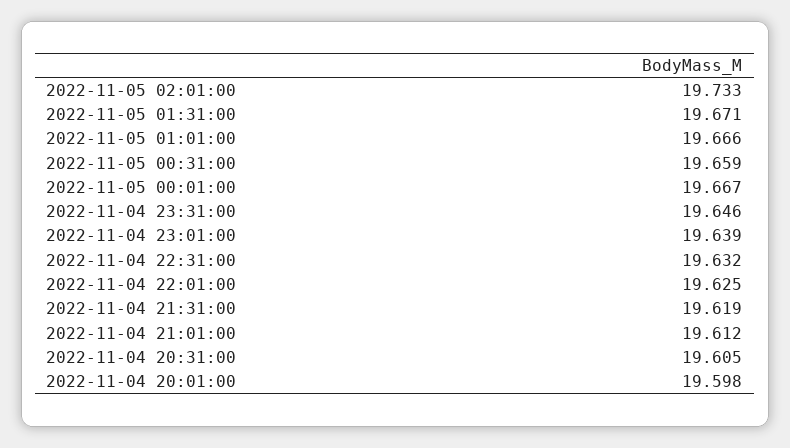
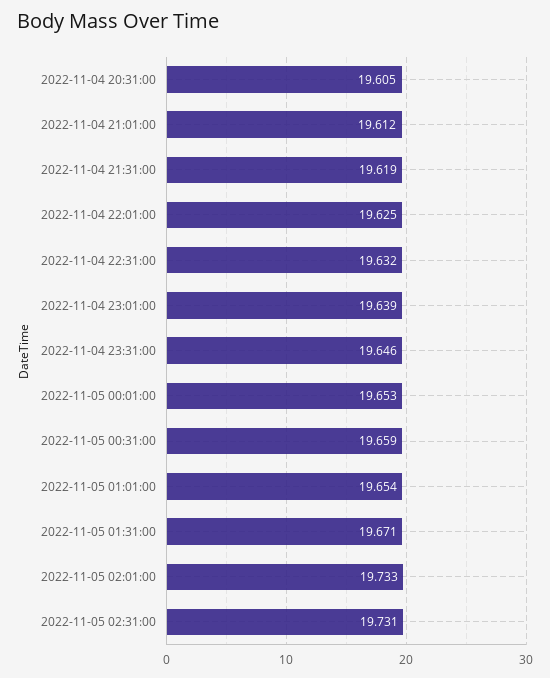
2022-11-05 01:01:00: 19.666 -> 19.654
2022-11-05 00:01:00: 19.667 -> 19.653
2022-11-04 20:01:00: 19.598 -> none
2022-11-05 02:31:00: none -> 19.731

